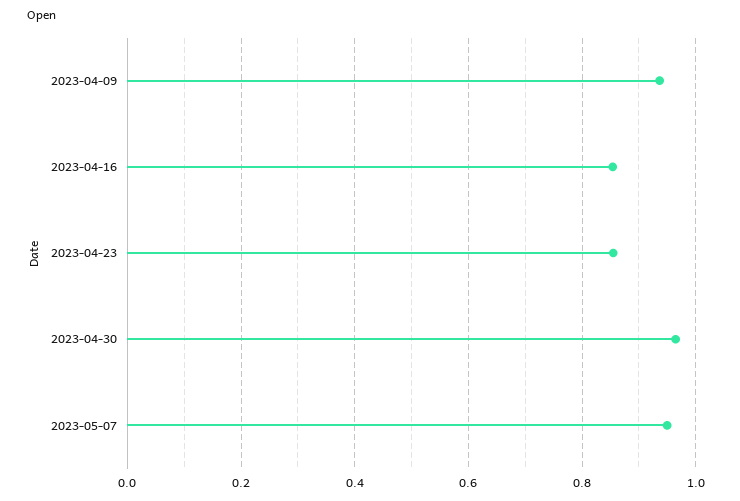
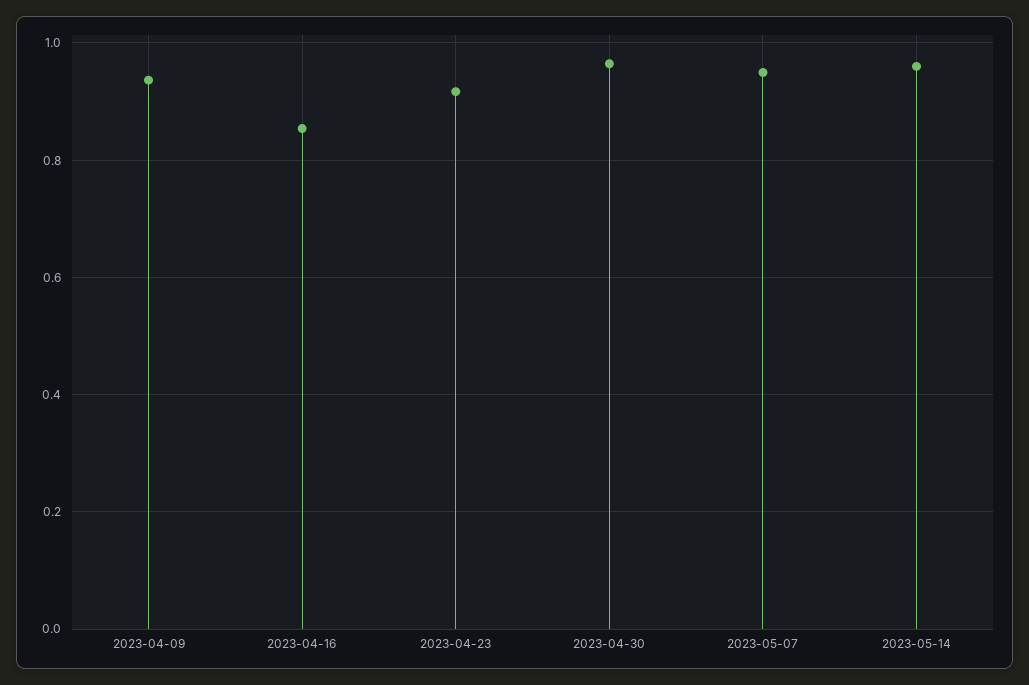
2023-04-23: 0.86 -> 0.92
2023-05-14: none -> 0.96

